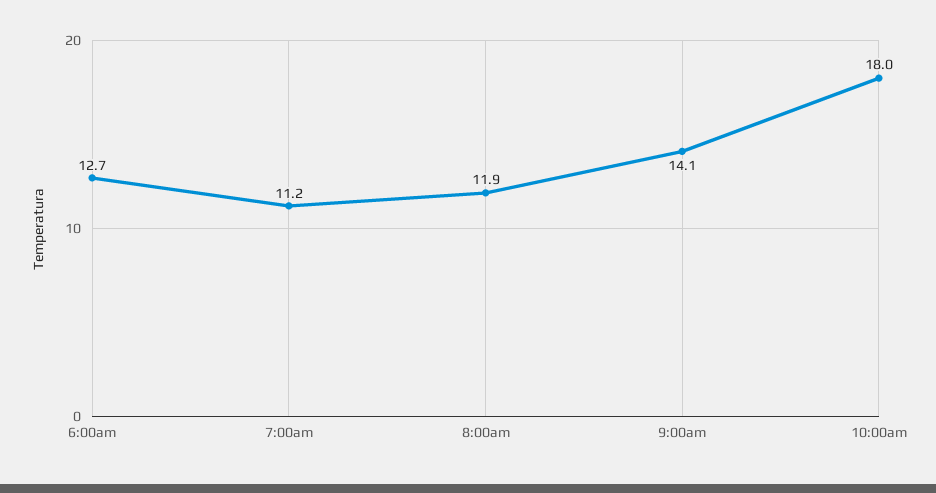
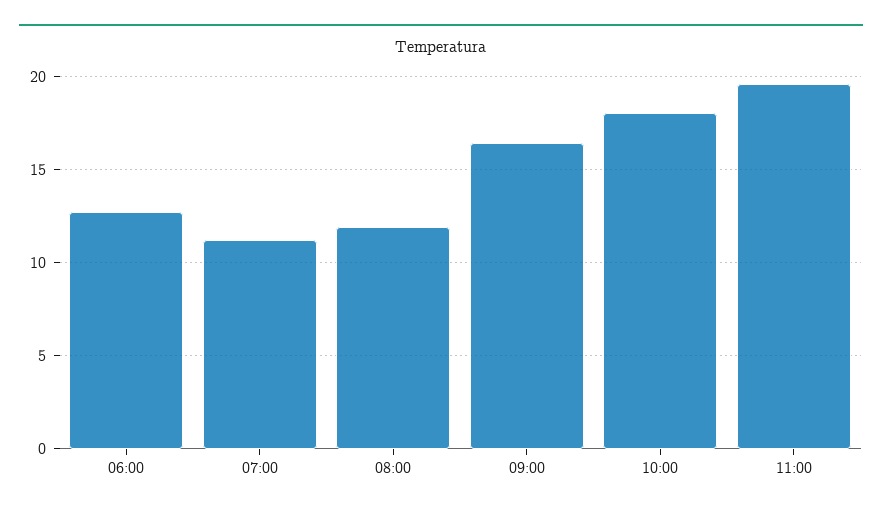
9:00am: 14.1 -> 16.5
11:00: none -> 19.5

